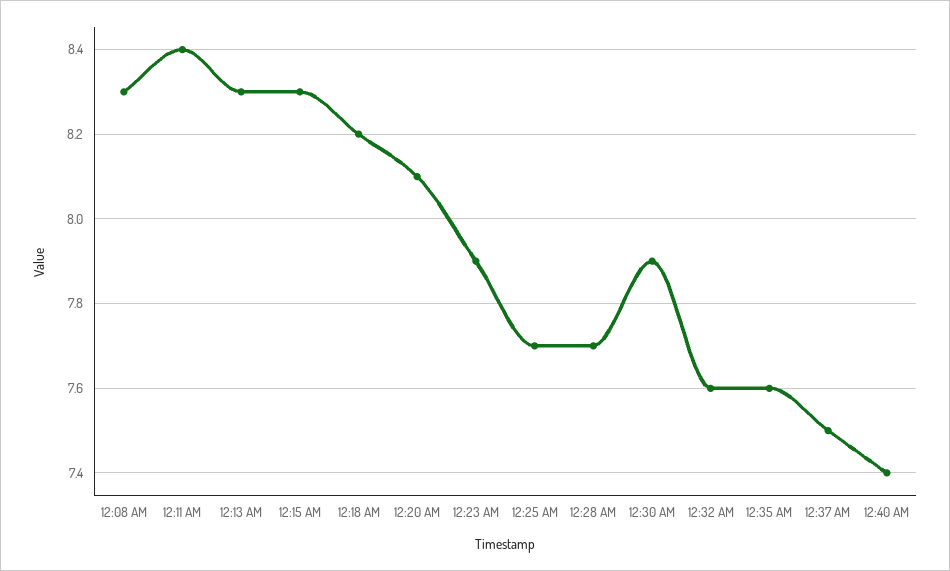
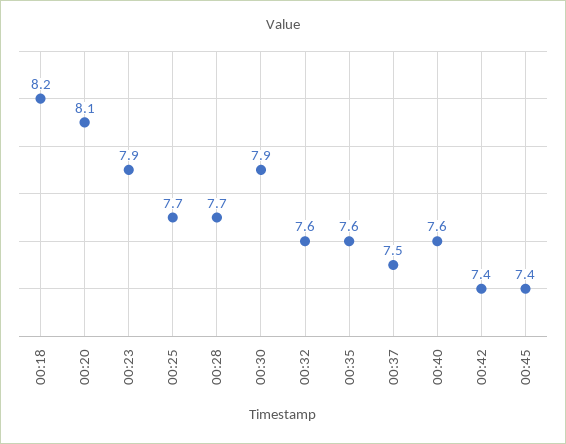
12:08 AM: 8.3 -> none
12:11 AM: 8.4 -> none
12:13 AM: 8.3 -> none
12:15 AM: 8.3 -> none
12:40 AM: 7.4 -> 7.6
00:42: none -> 7.4
00:45: none -> 7.4

